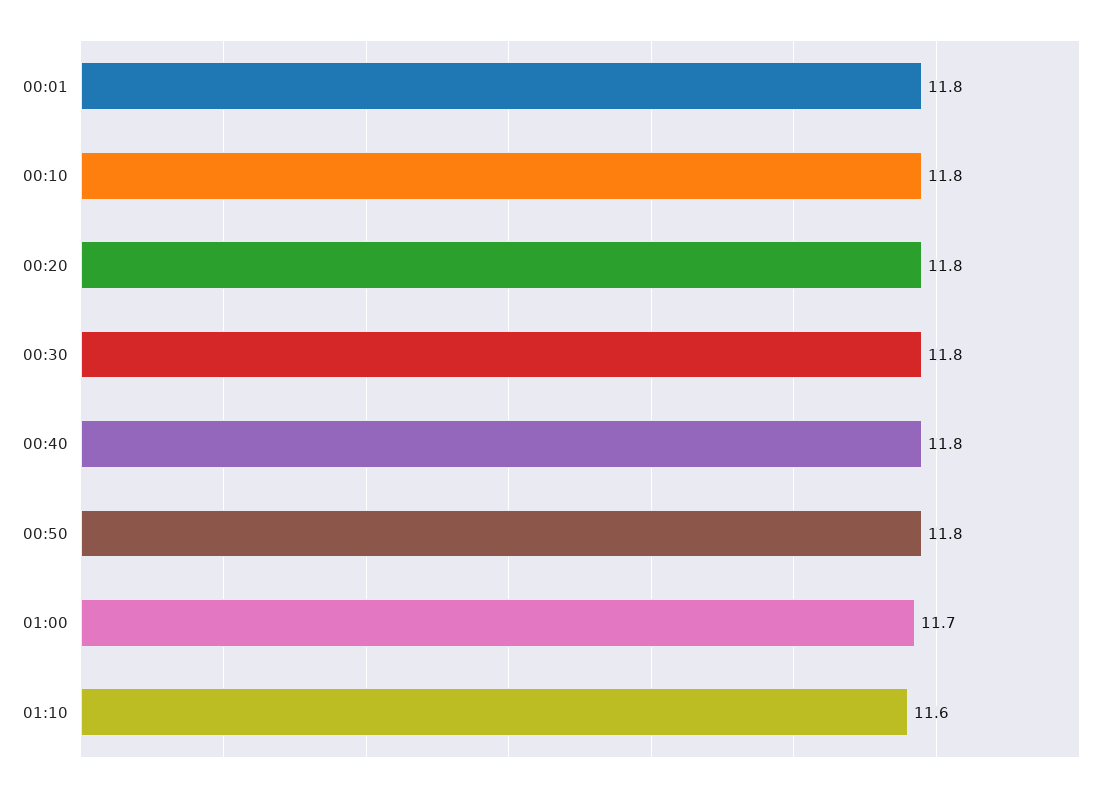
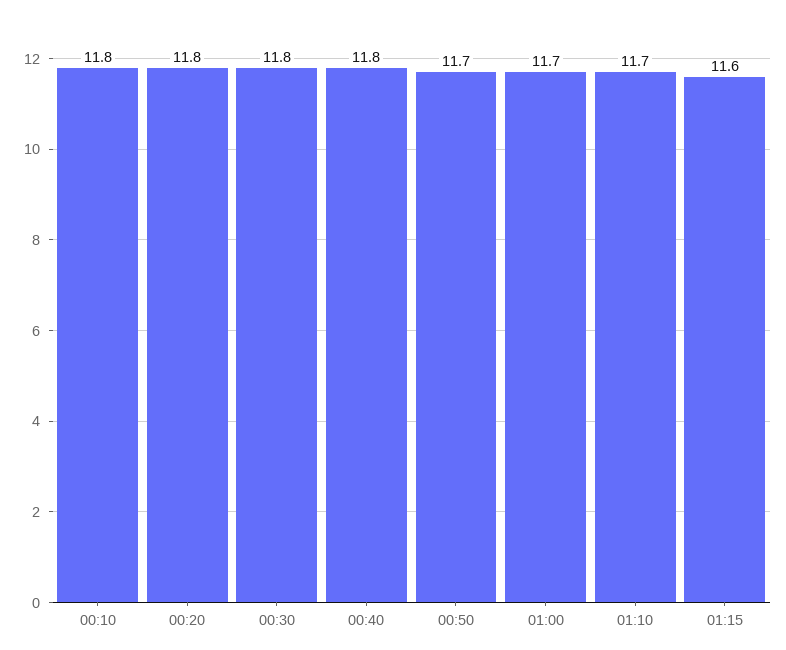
00:01: 11.8 -> none
00:50: 11.8 -> 11.7
01:10: 11.6 -> 11.7
01:15: none -> 11.6

